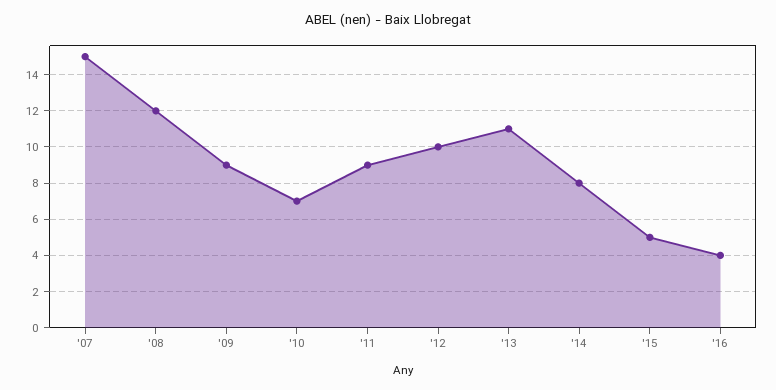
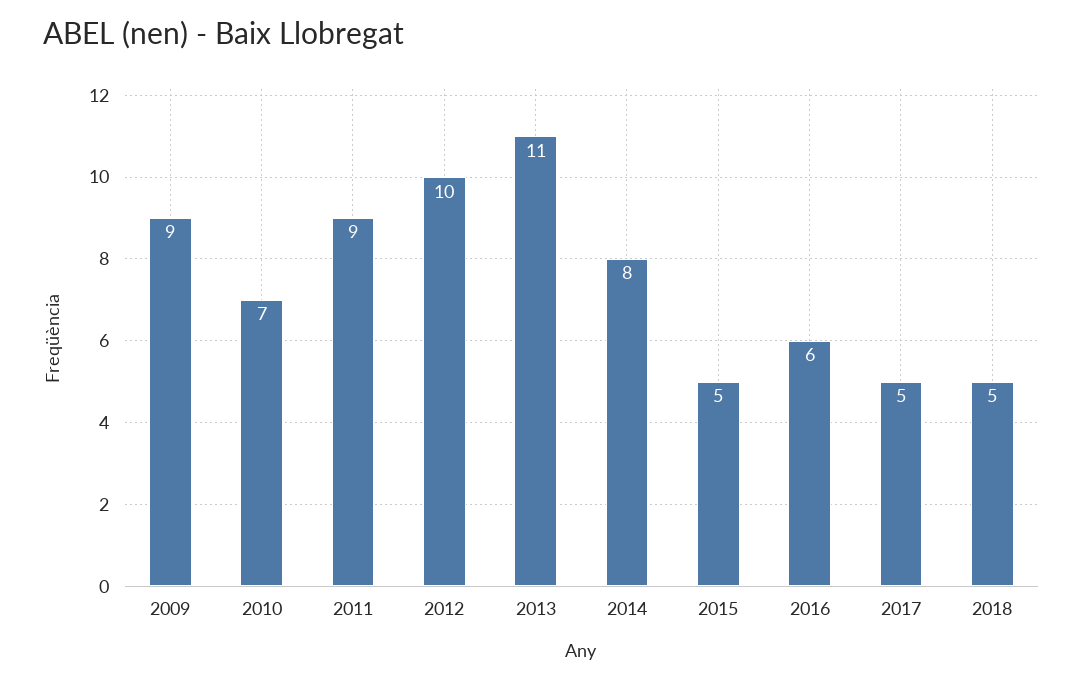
'07: 15 -> none
'08: 12 -> none
'16: 4 -> 6
2017: none -> 5
2018: none -> 5

